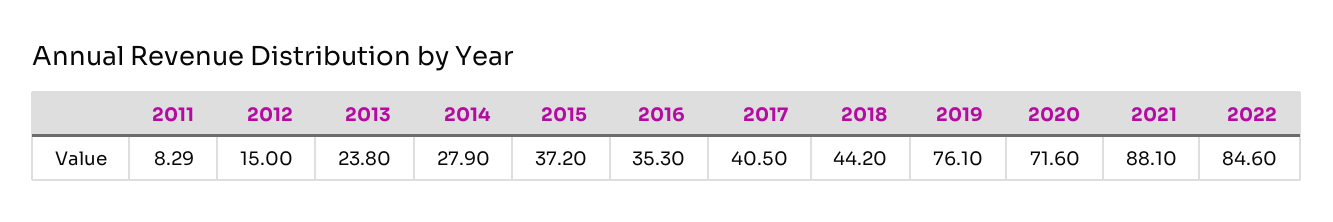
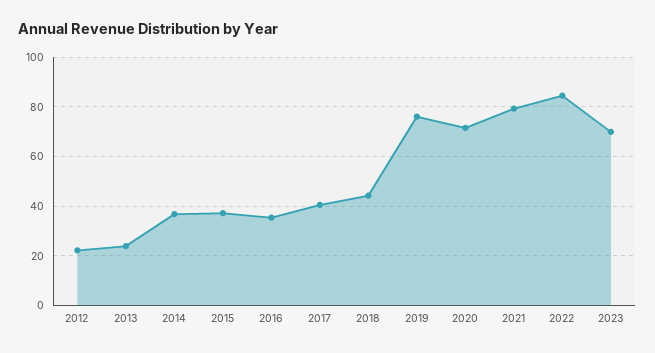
2011: 8.29 -> none
2012: 15 -> 22.5
2014: 27.9 -> 37.5
2021: 88.1 -> 80
2023: none -> 70

